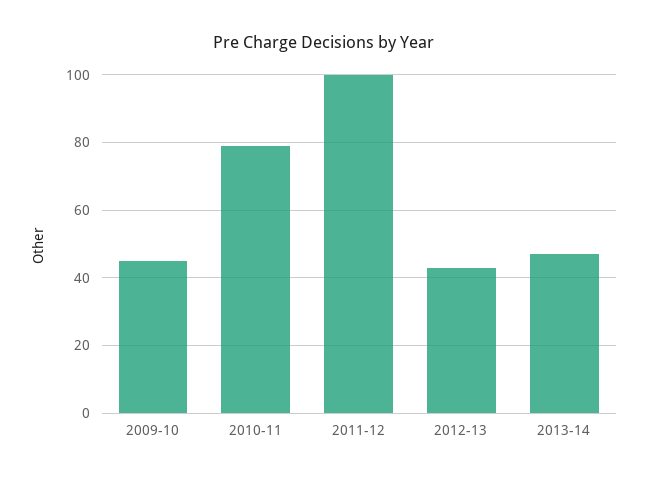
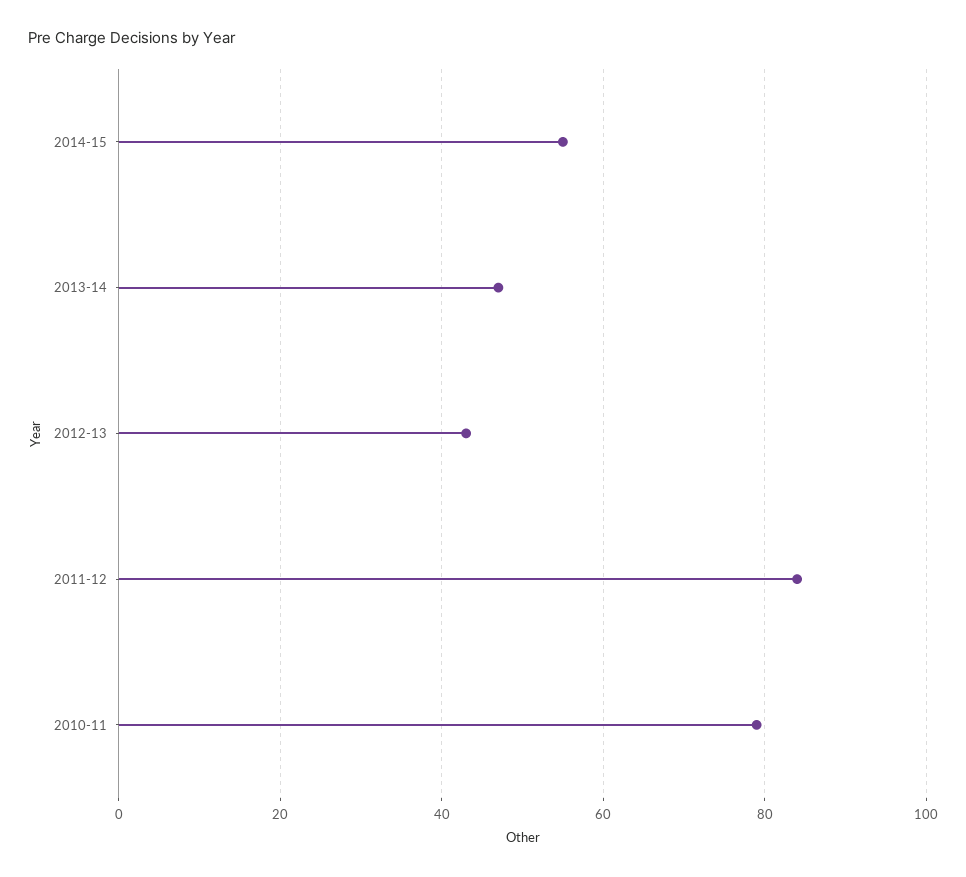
2009-10: 45 -> none
2011-12: 100 -> 85
2014-15: none -> 55

